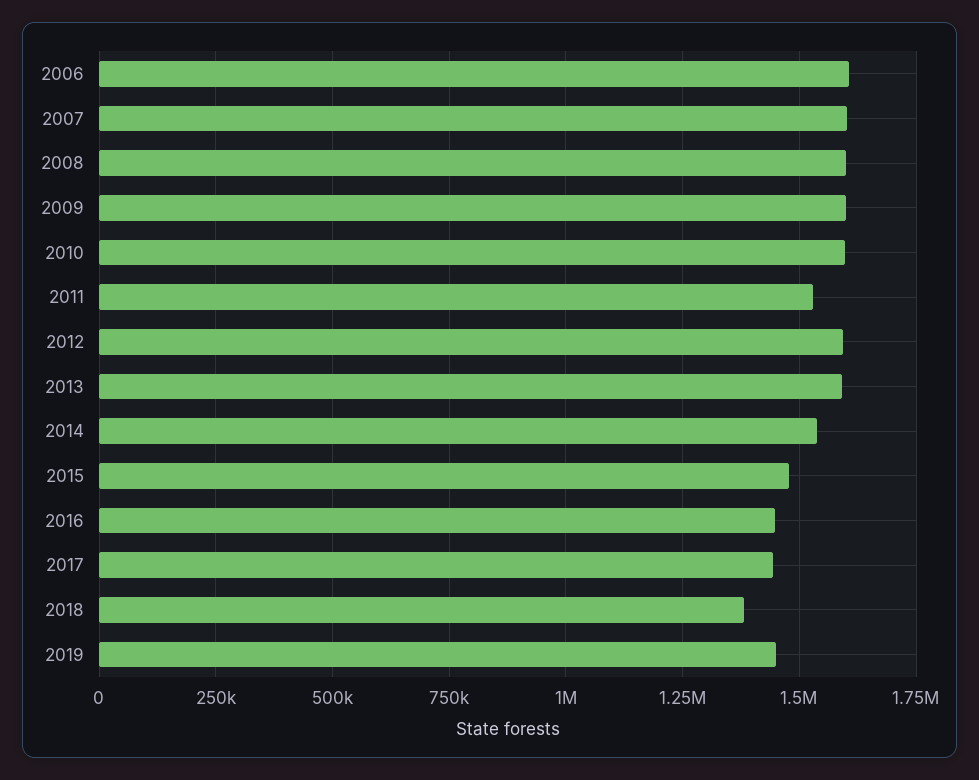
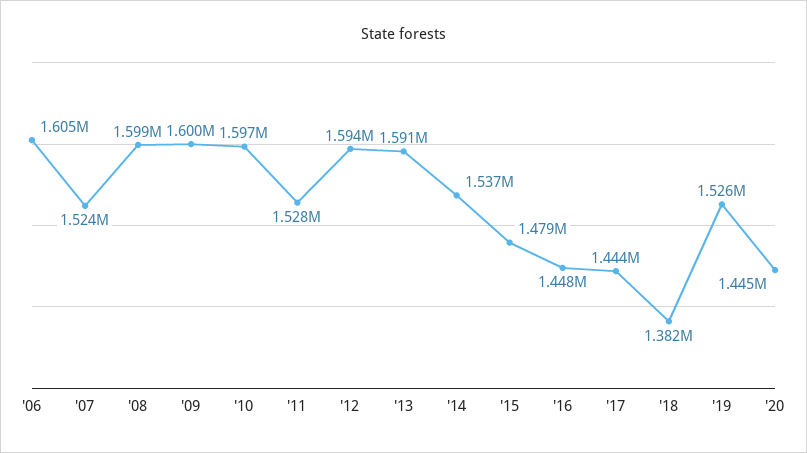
2007: 1600000 -> 1524000
2019: 1450000 -> 1526000
'20: none -> 1445000

